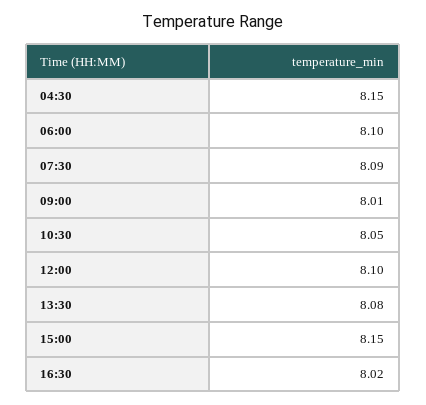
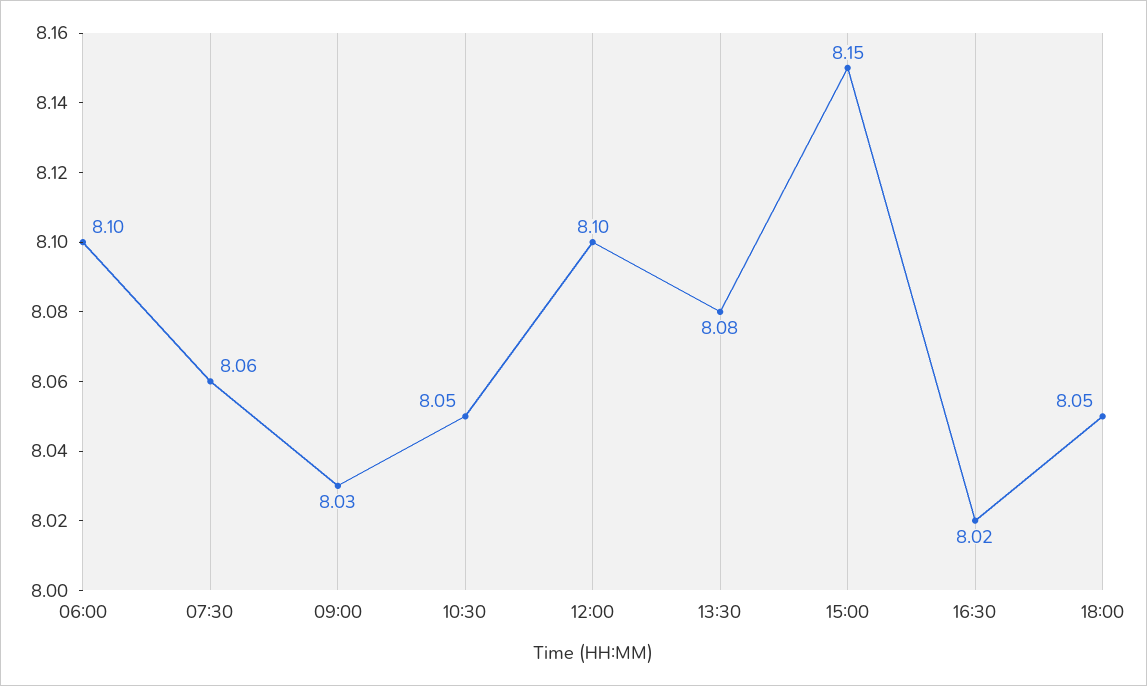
04:30: 8.15 -> none
07:30: 8.09 -> 8.06
09:00: 8.01 -> 8.03
18:00: none -> 8.05

